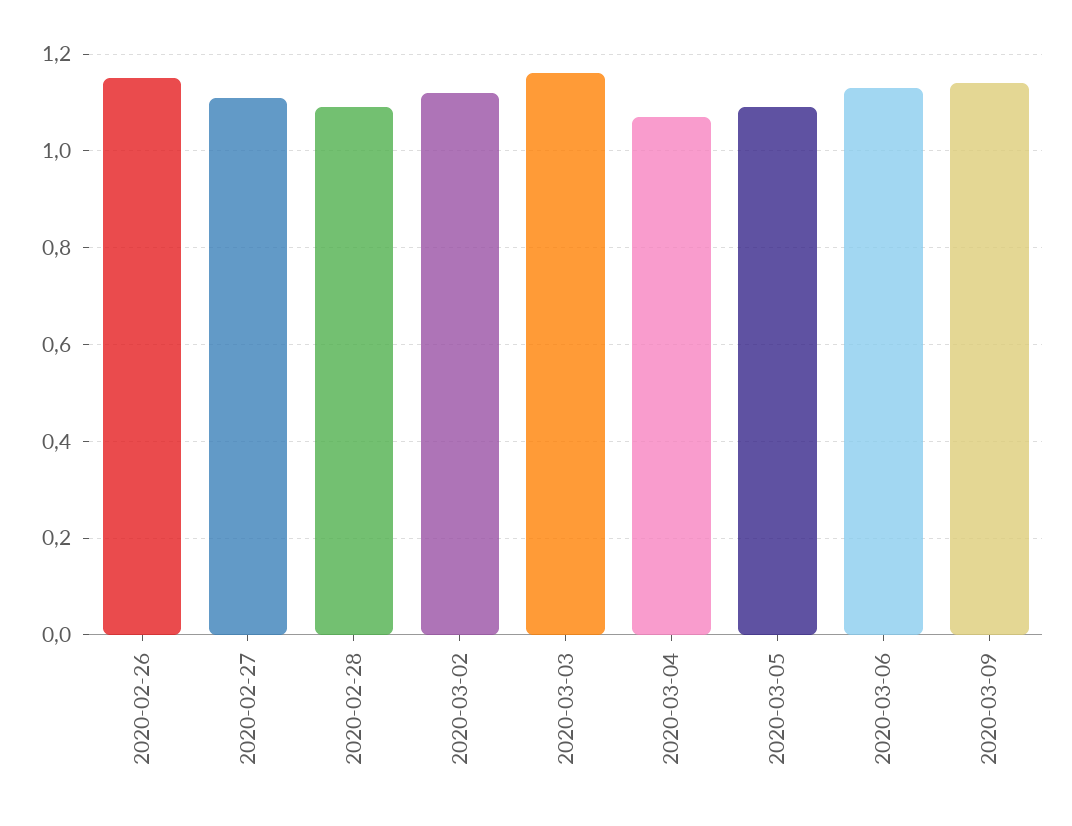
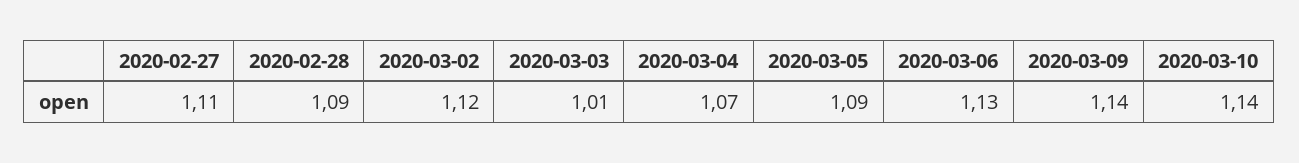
2020-02-26: 1.15 -> none
2020-03-03: 1.15 -> 1.01
2020-03-10: none -> 1.14

